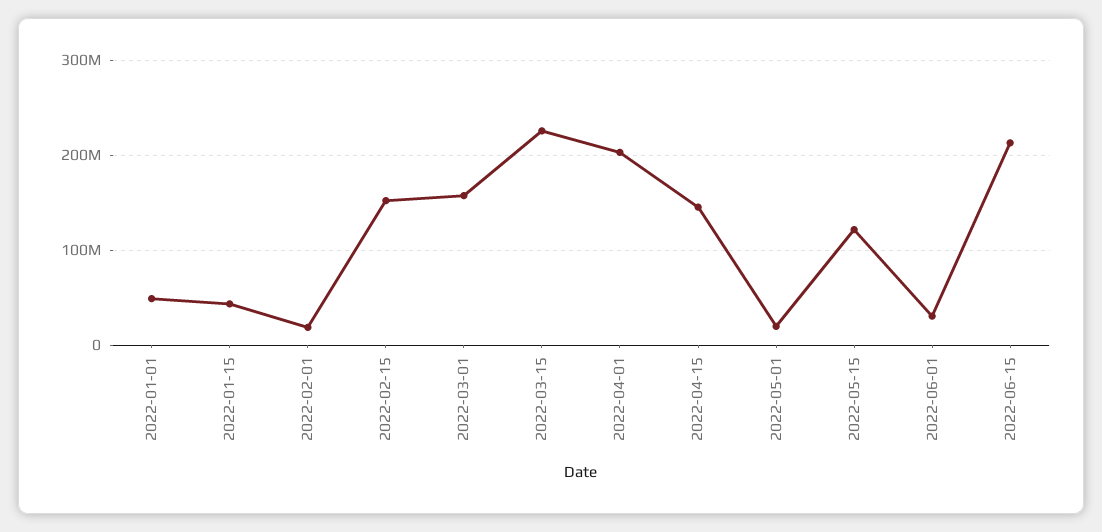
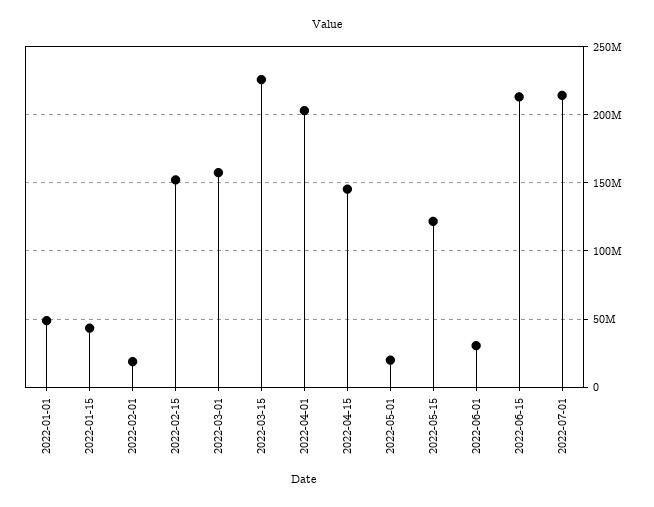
2022-07-01: none -> 215000000

